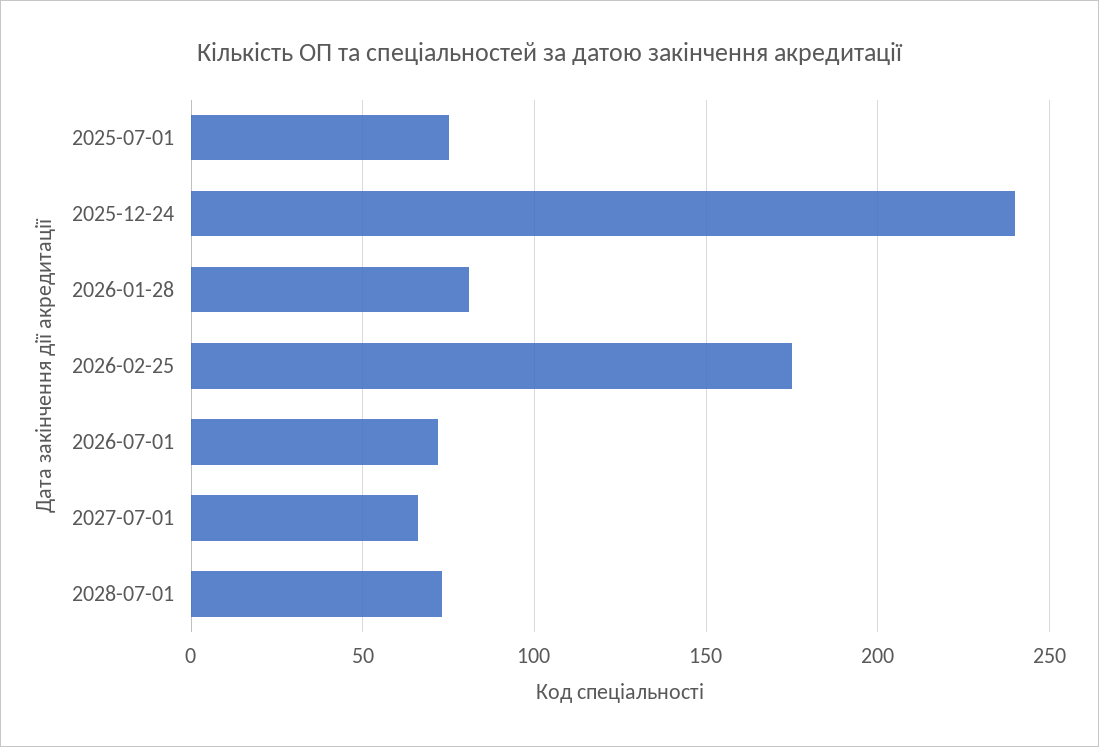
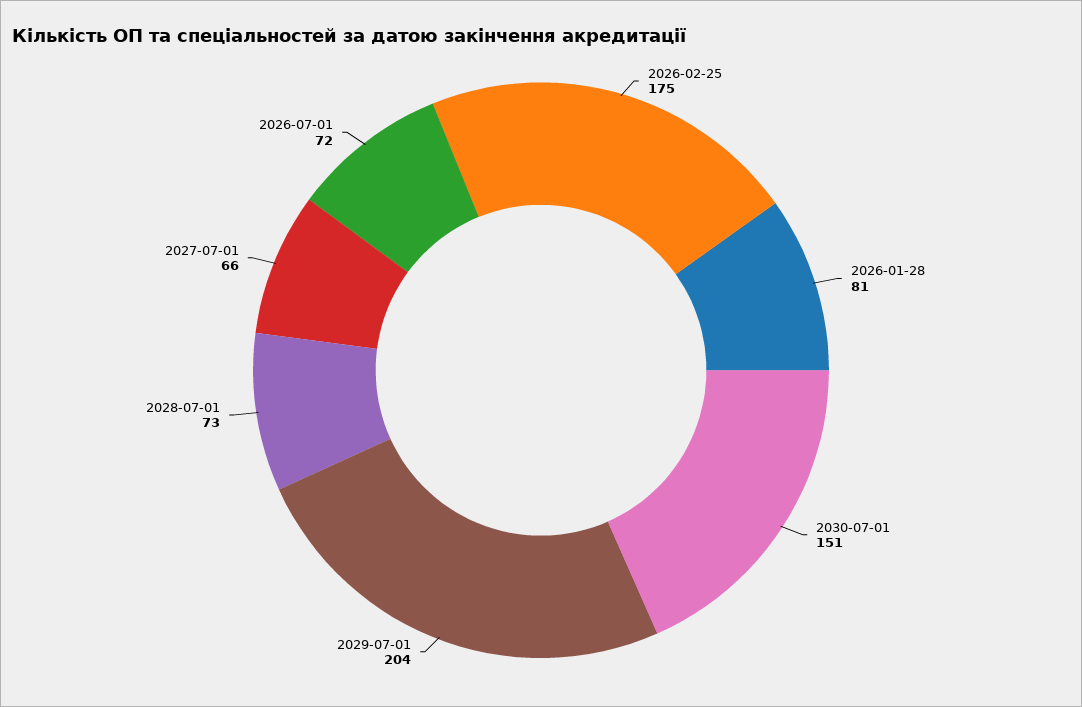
2025-07-01: 75 -> none
2025-12-24: 240 -> none
2030-07-01: none -> 151
2029-07-01: none -> 204

